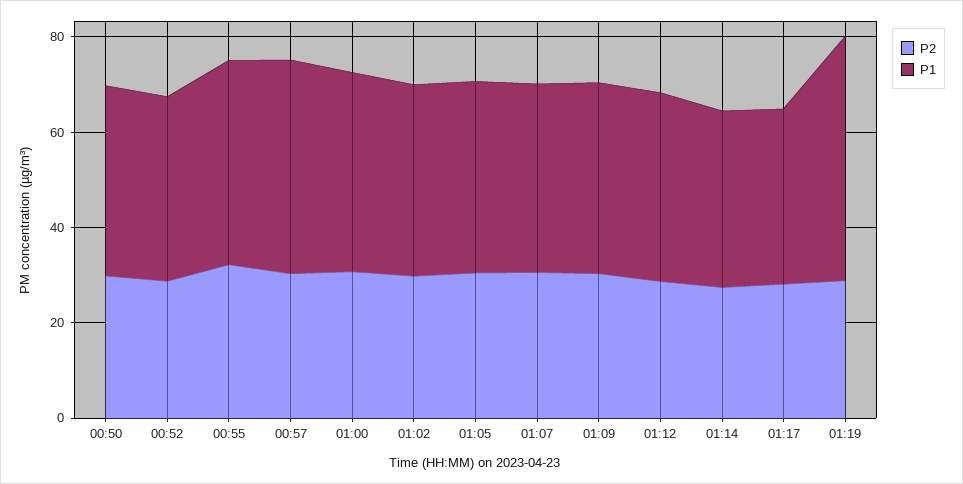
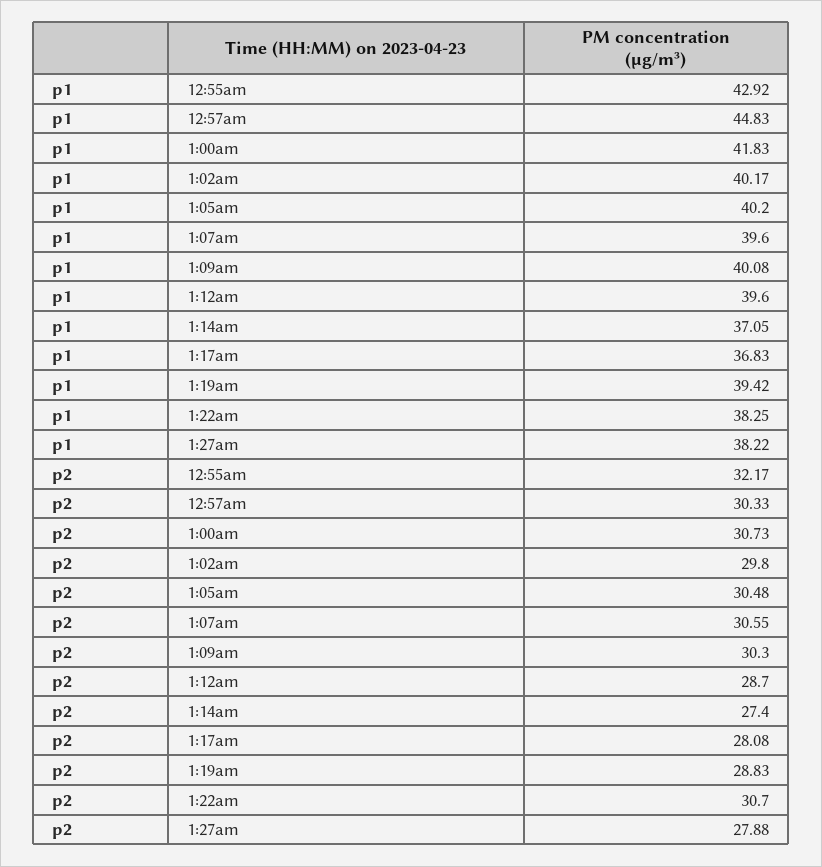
P2, 00:50: 30 -> none
P1, 00:50: 40 -> none
P2, 00:52: 30 -> none
P1, 00:52: 40 -> none
P1, 01:19: 50 -> 39.42
P1, 1:22am: none -> 38.25
P1, 1:27am: none -> 38.22
P2, 1:22am: none -> 30.7
P2, 1:27am: none -> 27.88

